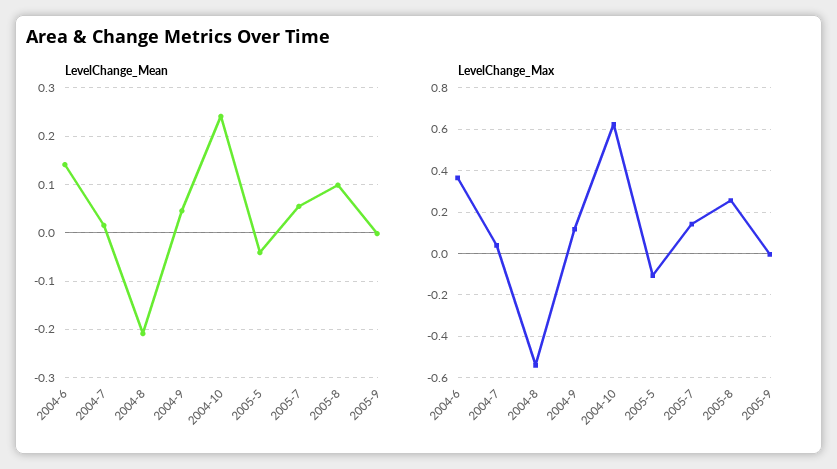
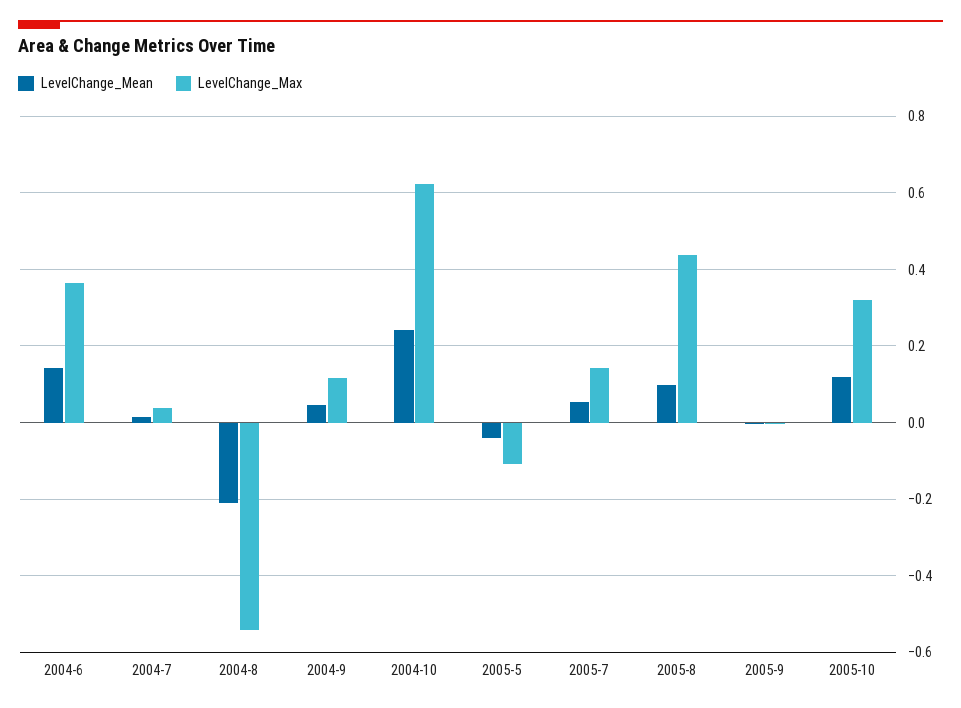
LevelChange_Max, 2005-8: 0.25 -> 0.44
LevelChange_Mean, 2005-10: none -> 0.12
LevelChange_Max, 2005-10: none -> 0.32

